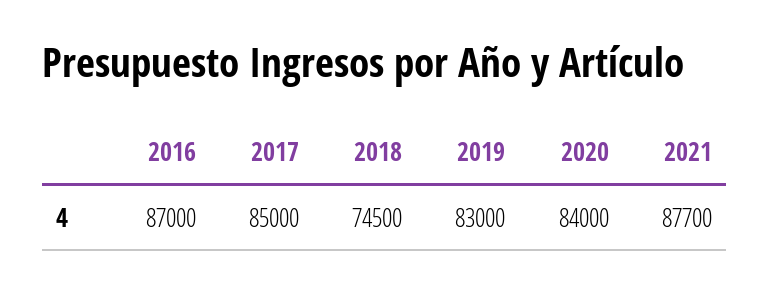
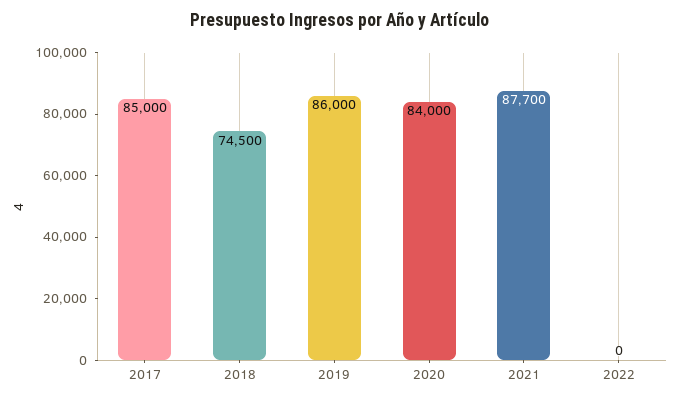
2016: 87000 -> none
2019: 83000 -> 86000
2022: none -> 0

